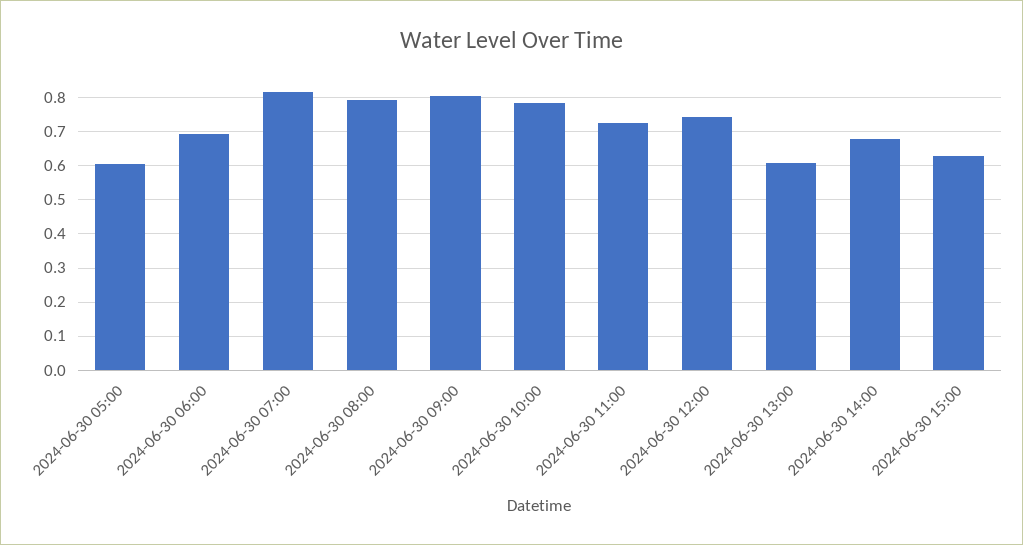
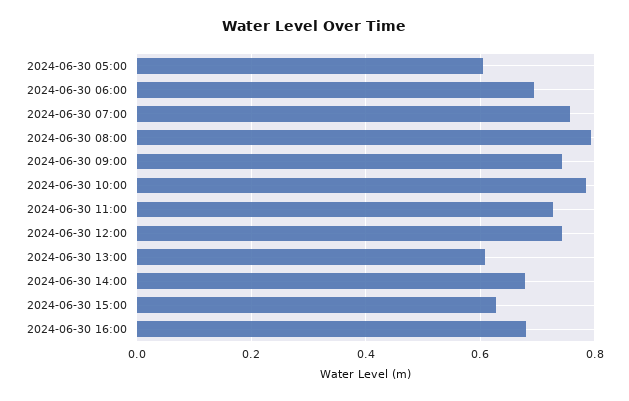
2024-06-30 07:00: 0.82 -> 0.76
2024-06-30 09:00: 0.8 -> 0.74
2024-06-30 16:00: none -> 0.68

